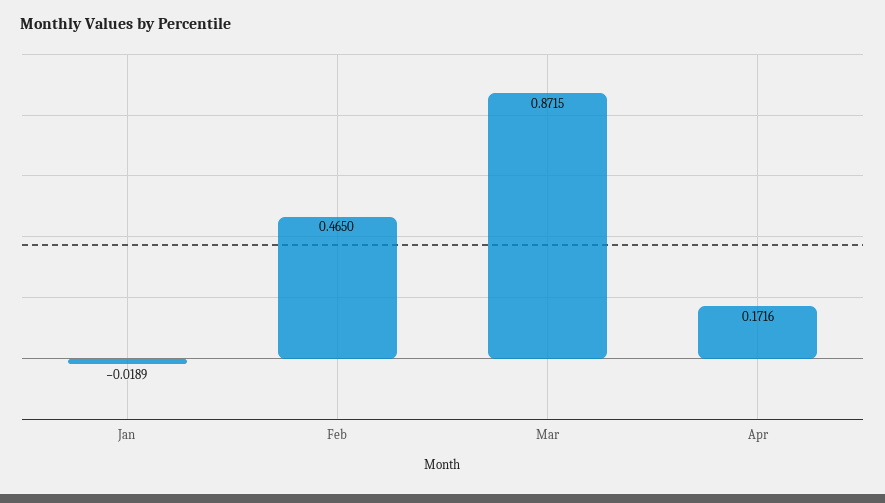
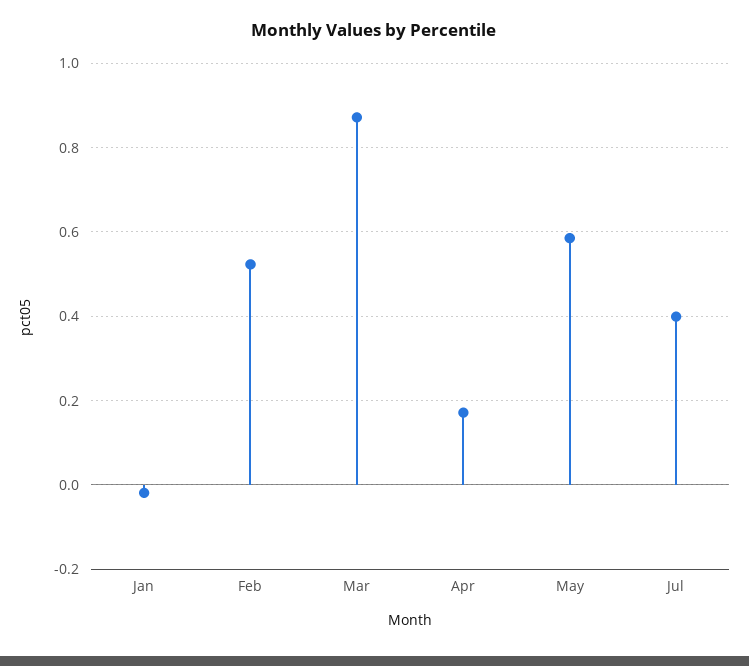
Feb: 0.465 -> 0.52
May: none -> 0.58
Jul: none -> 0.4

